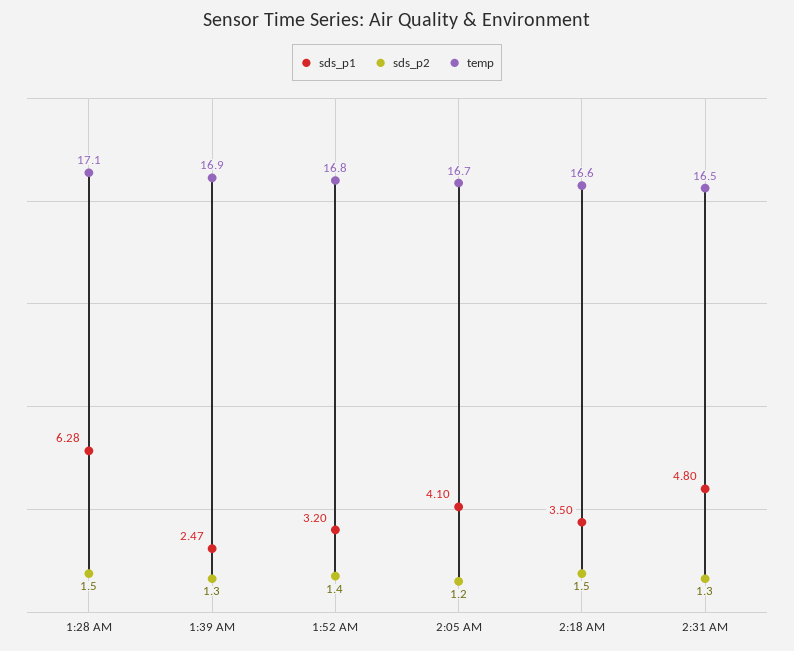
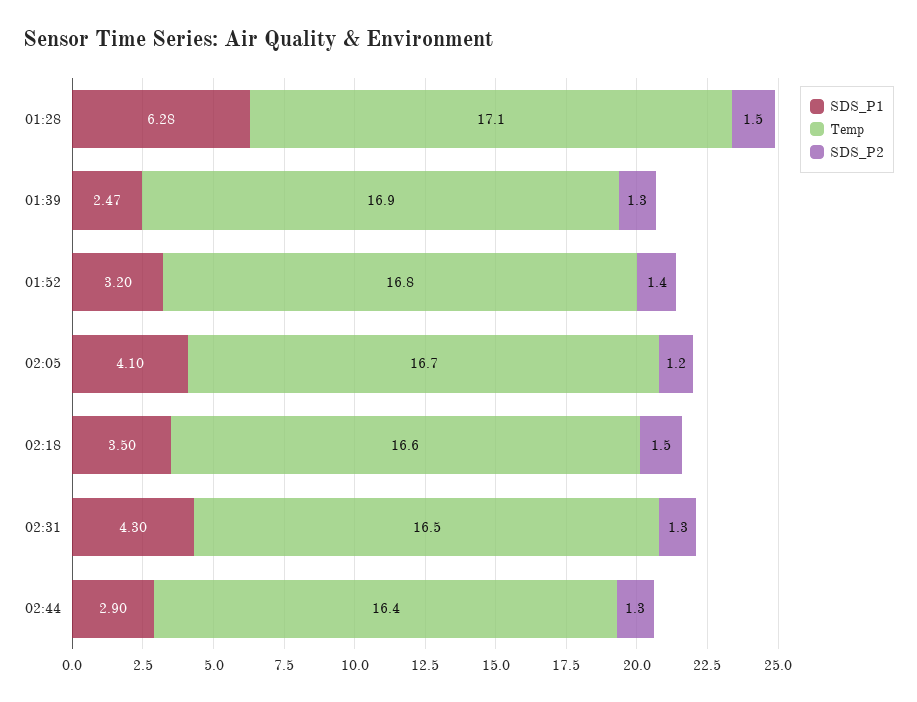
sds_p1, 2:31 AM: 4.8 -> 4.3
sds_p1, 02:44: none -> 2.9
temp, 02:44: none -> 16.4
sds_p2, 02:44: none -> 1.3

